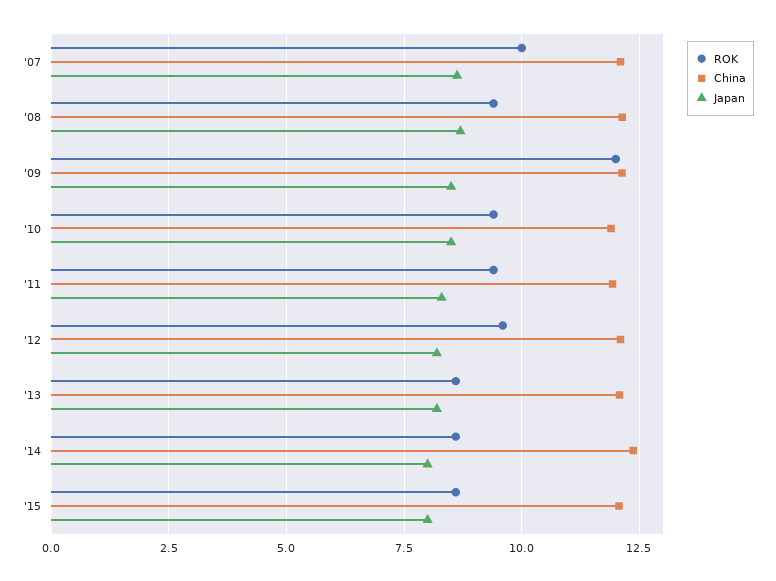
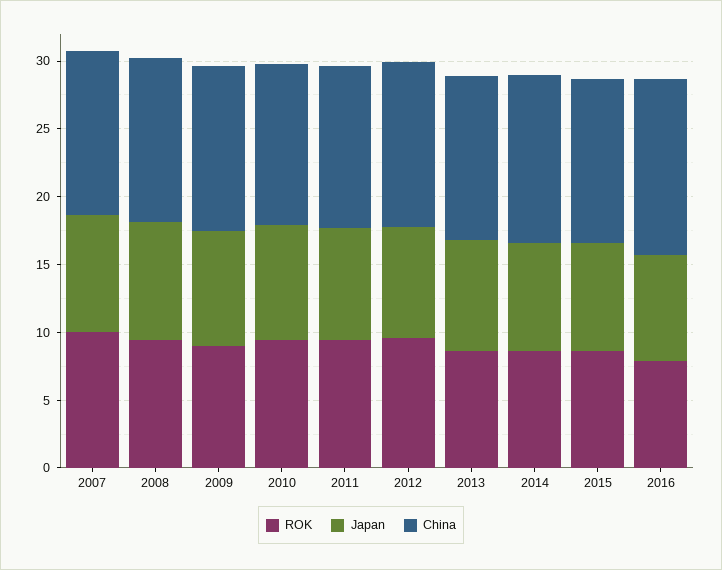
ROK, '09: 12 -> 9
ROK, 2016: none -> 8
Japan, 2016: none -> 8
China, 2016: none -> 13

